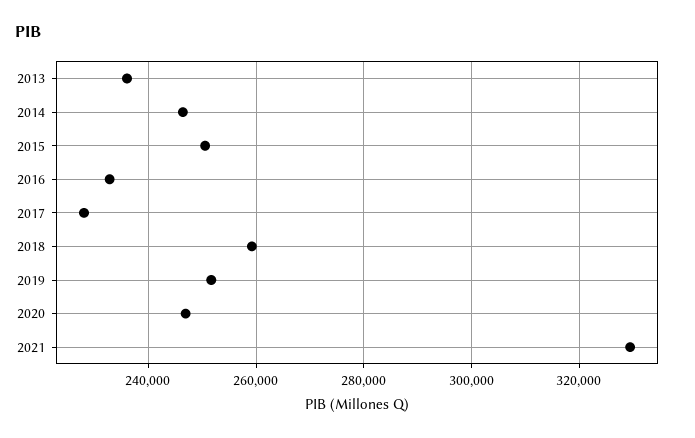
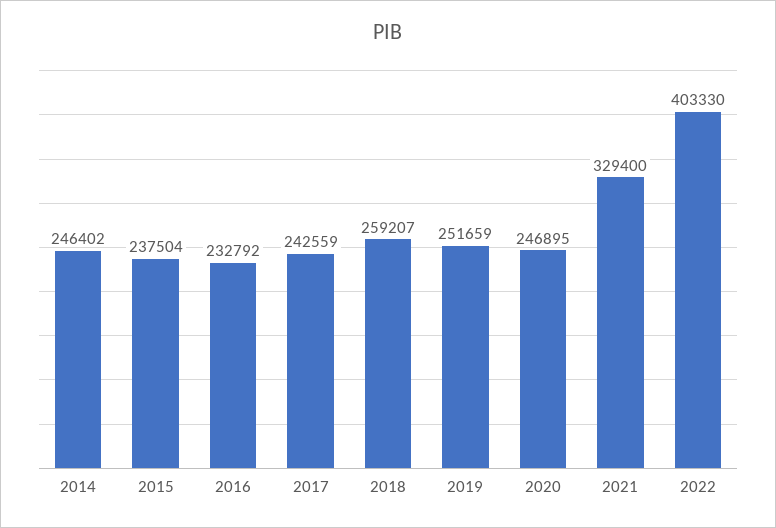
2013: 236000 -> none
2015: 250000 -> 237504
2017: 228000 -> 242559
2022: none -> 403330

